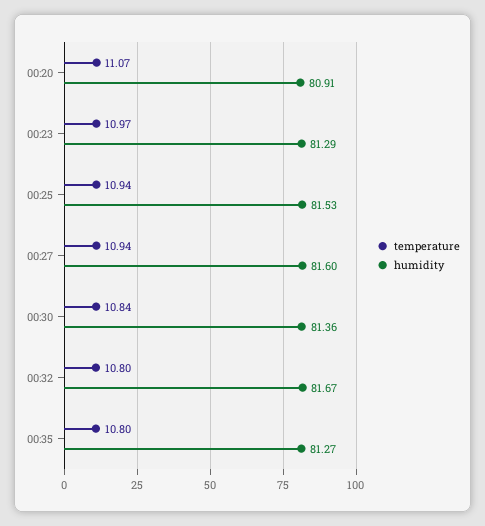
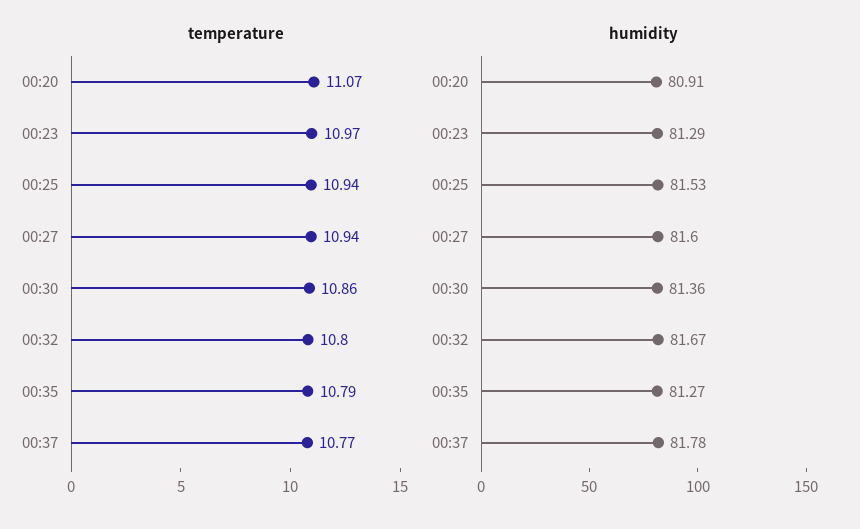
temperature, 00:30: 10.84 -> 10.86
temperature, 00:35: 10.8 -> 10.79
temperature, 00:37: none -> 10.77
humidity, 00:37: none -> 81.78

